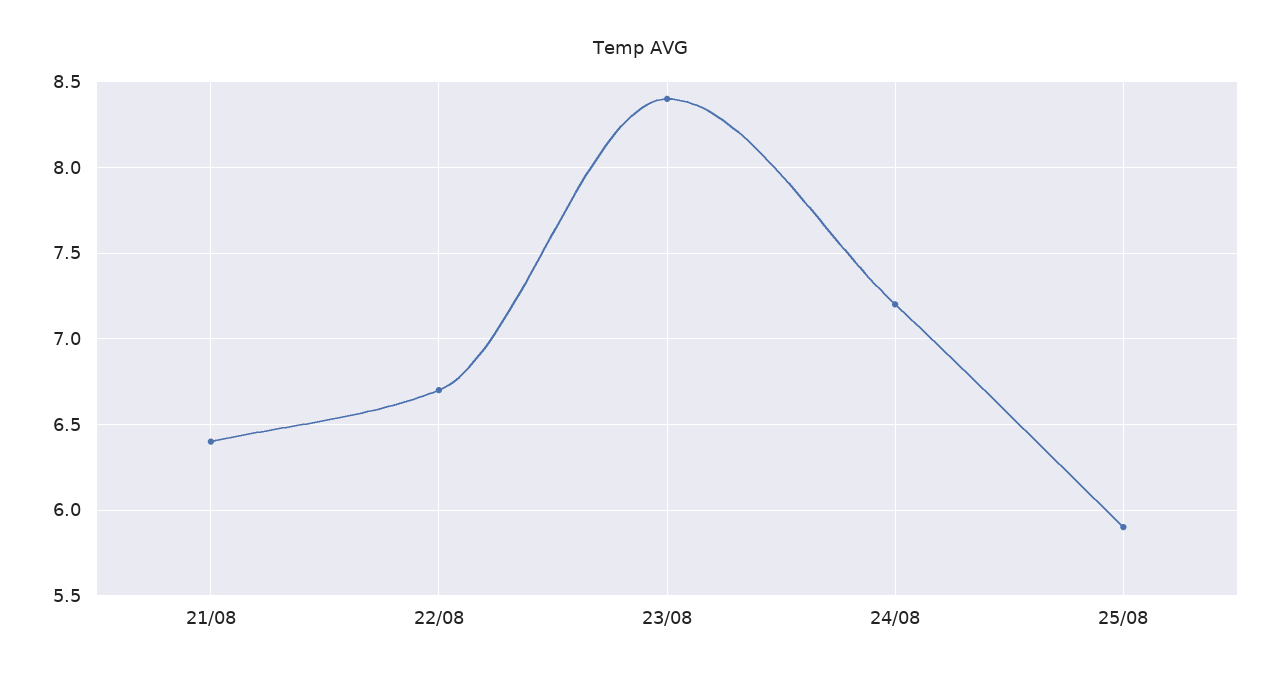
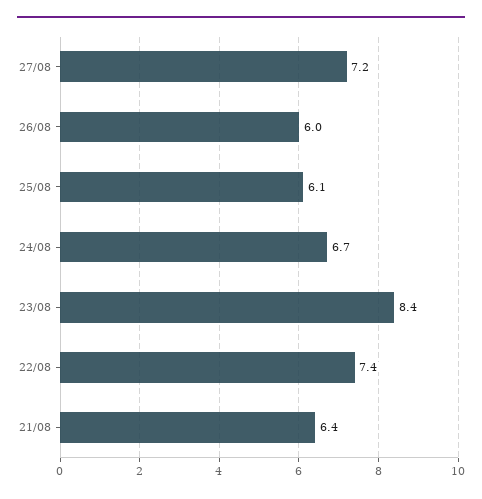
22/08: 6.7 -> 7.4
24/08: 7.2 -> 6.7
25/08: 5.9 -> 6.1
27/08: none -> 7.2
26/08: none -> 6

